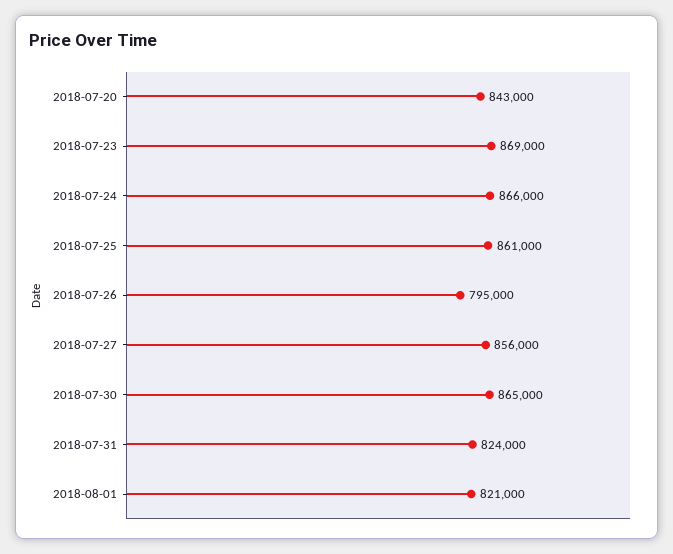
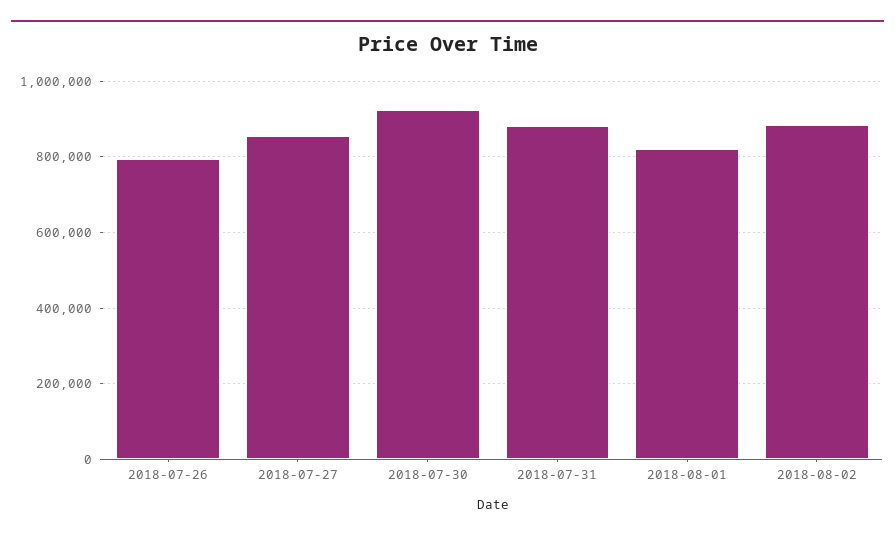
2018-07-20: 843000 -> none
2018-07-23: 869000 -> none
2018-07-24: 866000 -> none
2018-07-25: 861000 -> none
2018-07-30: 865000 -> 920000
2018-07-31: 824000 -> 880000
2018-08-02: none -> 880000

